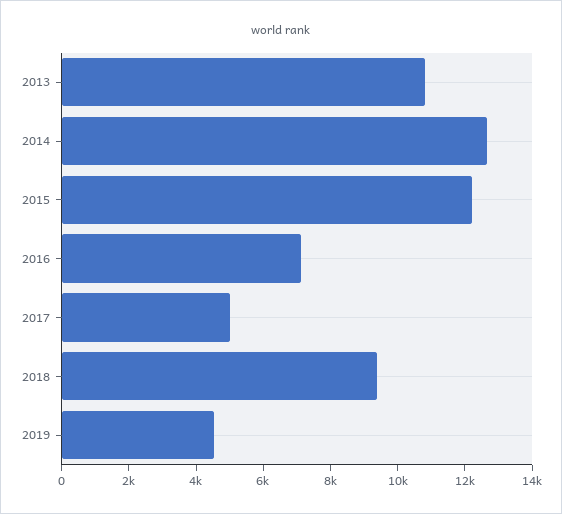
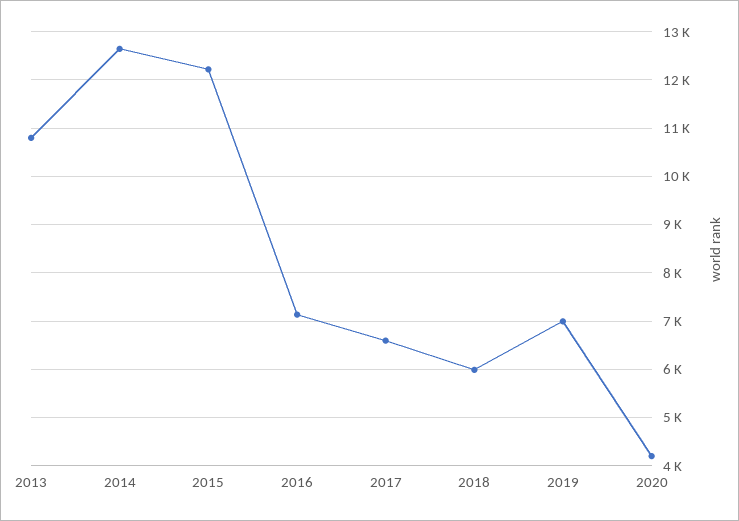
2017: 5000 -> 6600
2018: 9500 -> 6000
2019: 4500 -> 7000
2020: none -> 4200

